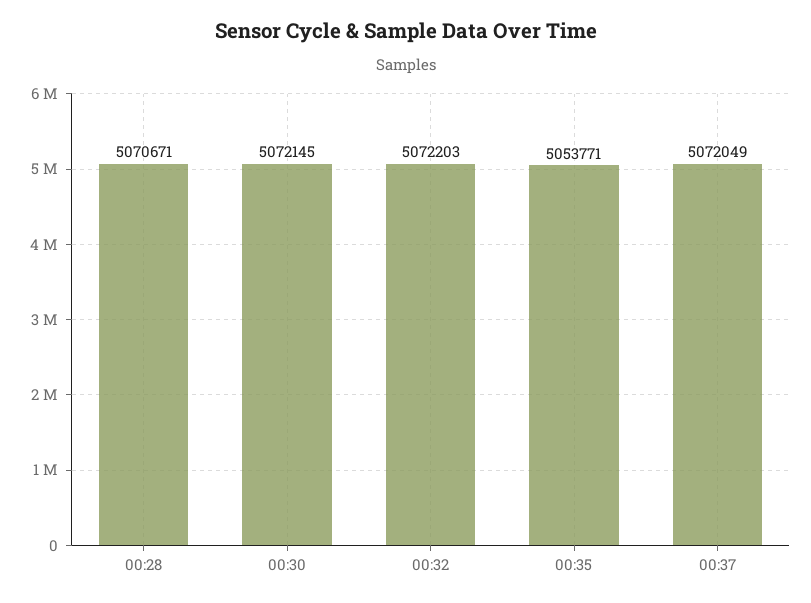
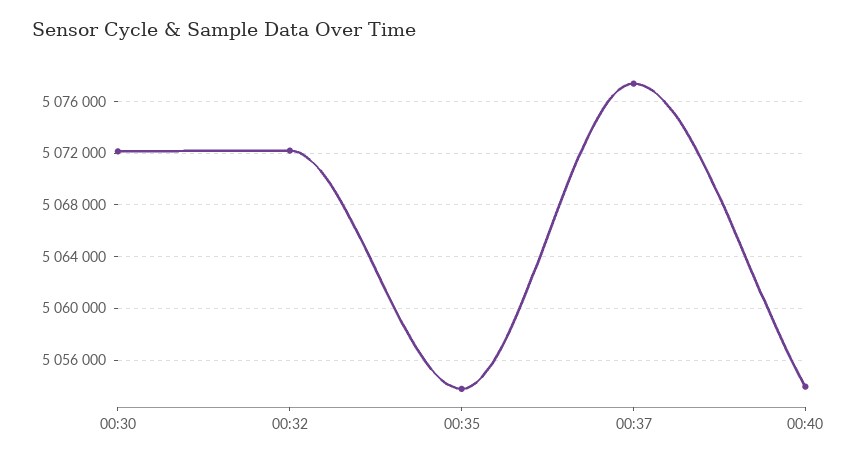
00:28: 5070671 -> none
00:37: 5072049 -> 5077500
00:40: none -> 5054000

